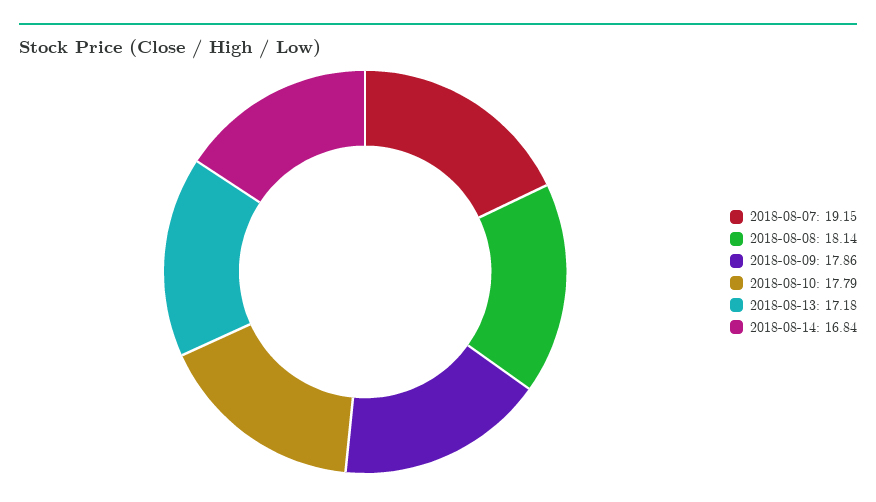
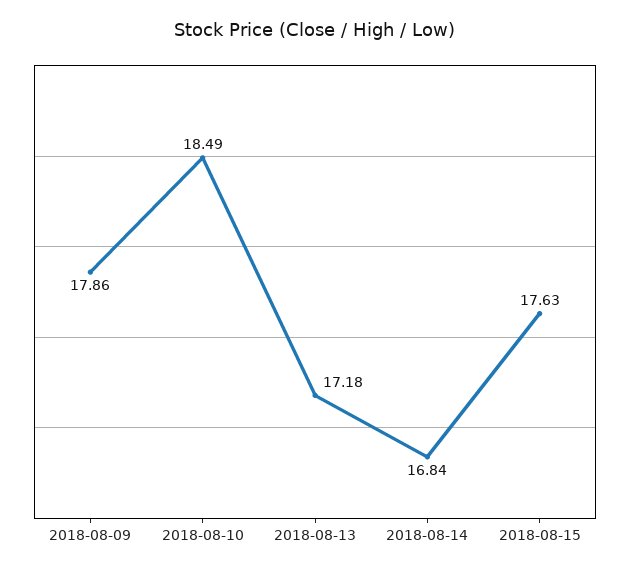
2018-08-07: 19.15 -> none
2018-08-08: 18.14 -> none
2018-08-10: 17.79 -> 18.49
2018-08-15: none -> 17.63

